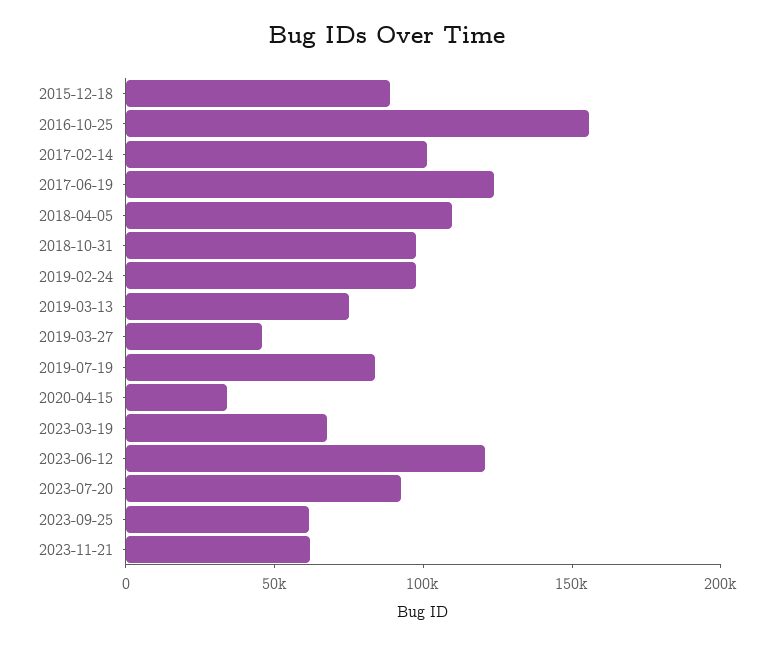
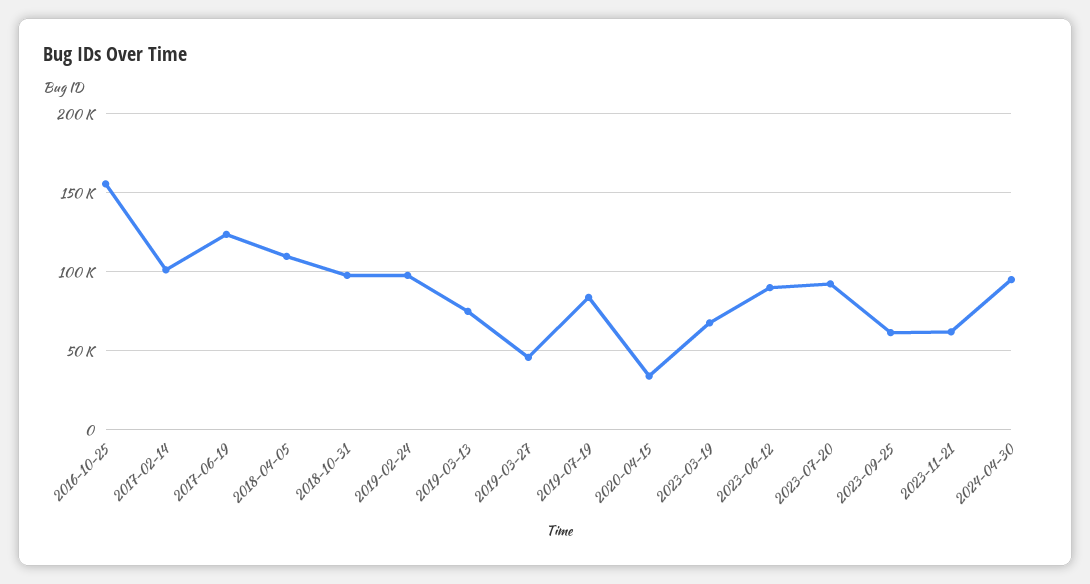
2015-12-18: 90000 -> none
2023-06-12: 120000 -> 90000
2024-04-30: none -> 95000

